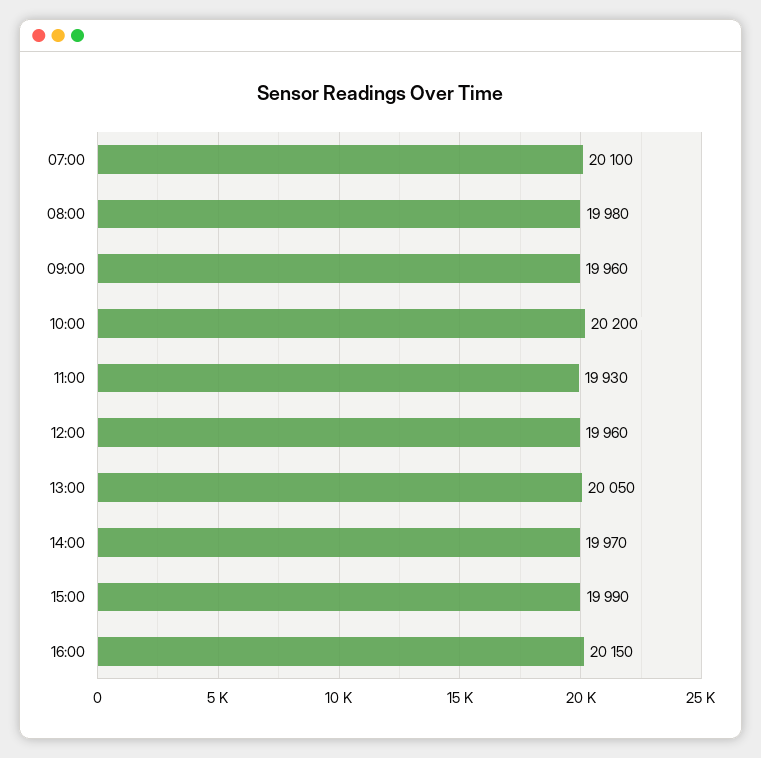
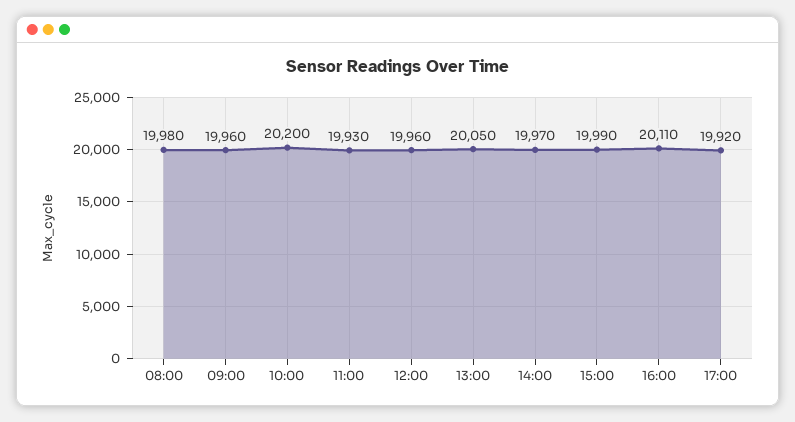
07:00: 20100 -> none
16:00: 20150 -> 20110
17:00: none -> 19920

